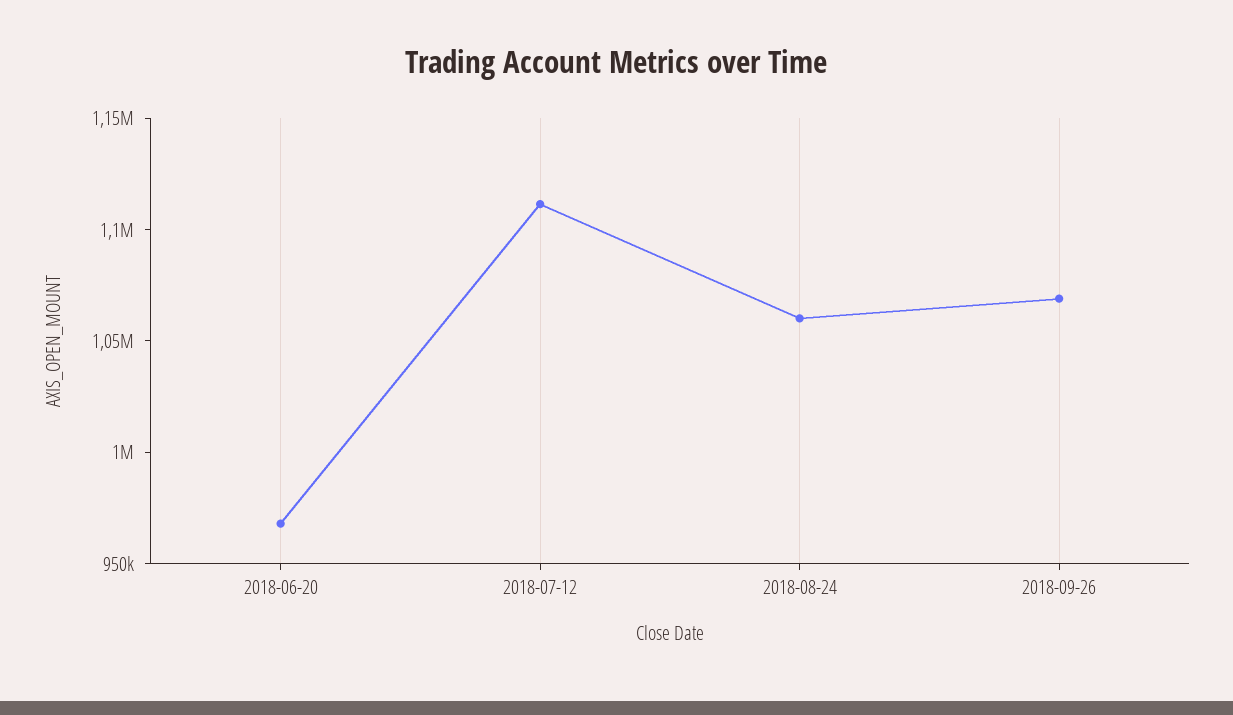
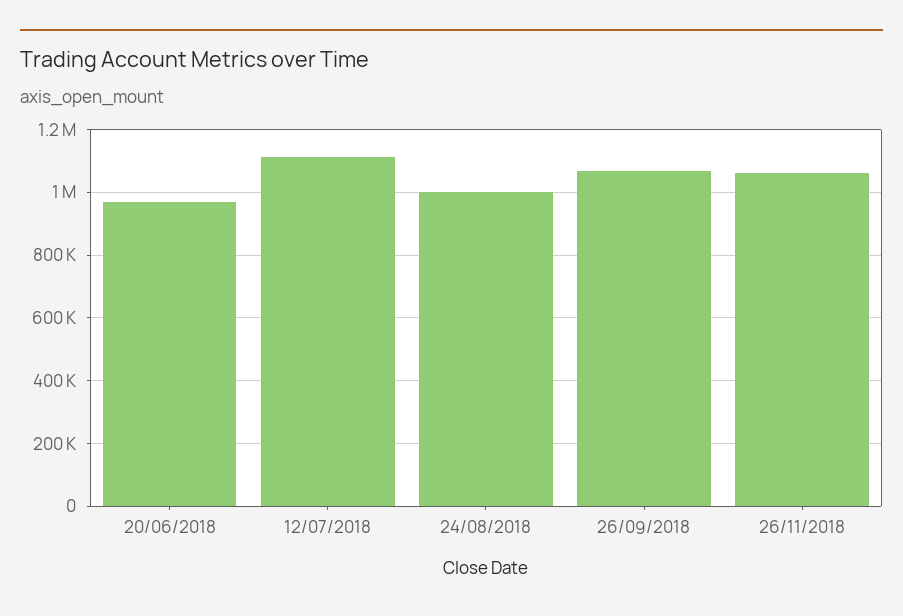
2018-08-24: 1060000 -> 1000000
26/11/2018: none -> 1060000

